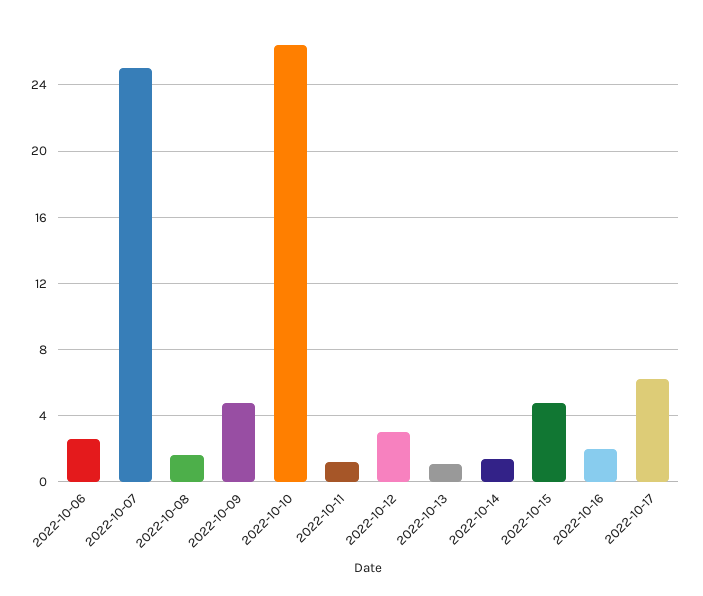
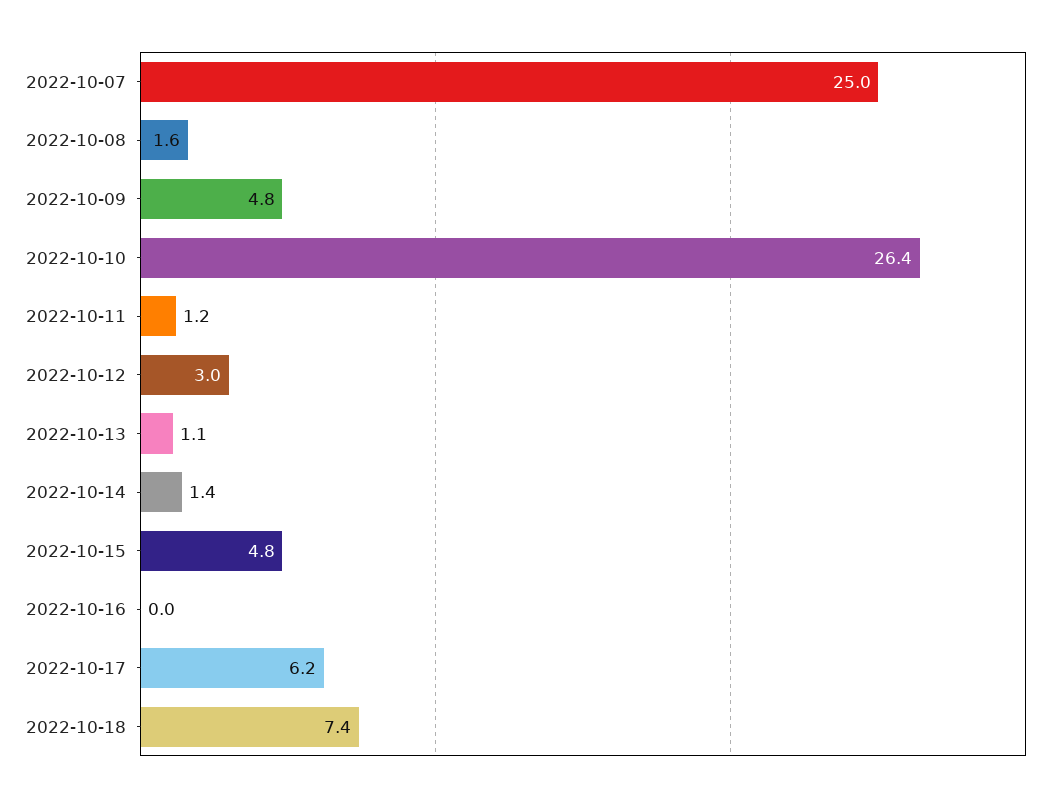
2022-10-06: 2.5 -> none
2022-10-16: 2 -> 0
2022-10-18: none -> 7.4

